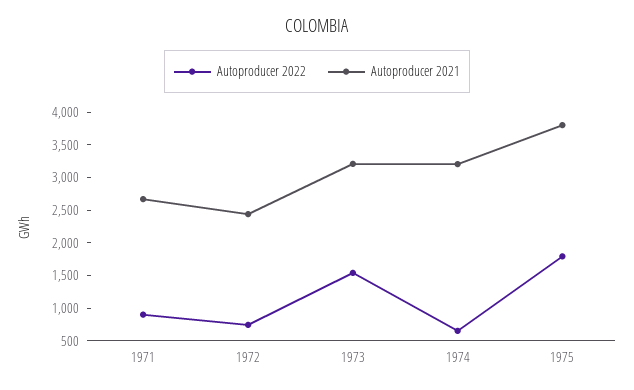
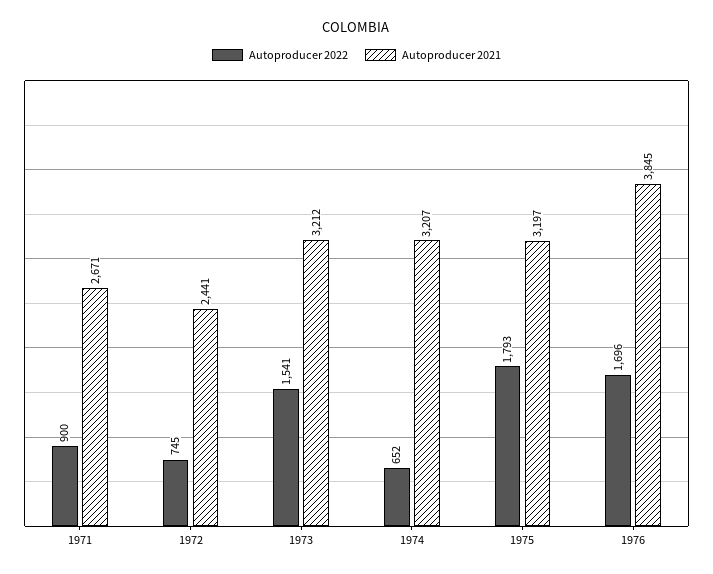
Autoproducer 2021, 1975: 3750 -> 3197
Autoproducer 2022, 1976: none -> 1696
Autoproducer 2021, 1976: none -> 3845

